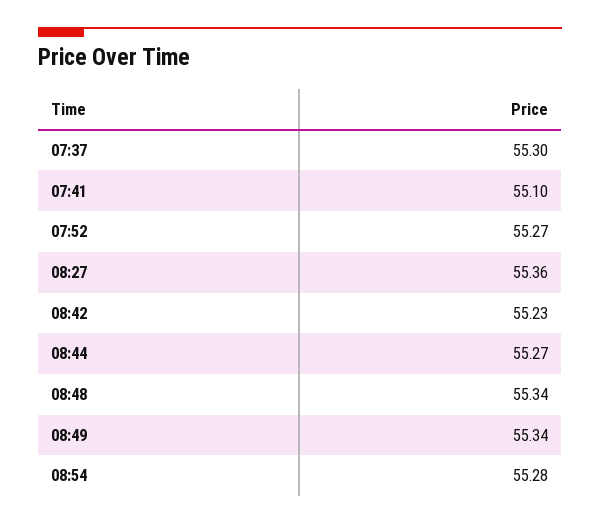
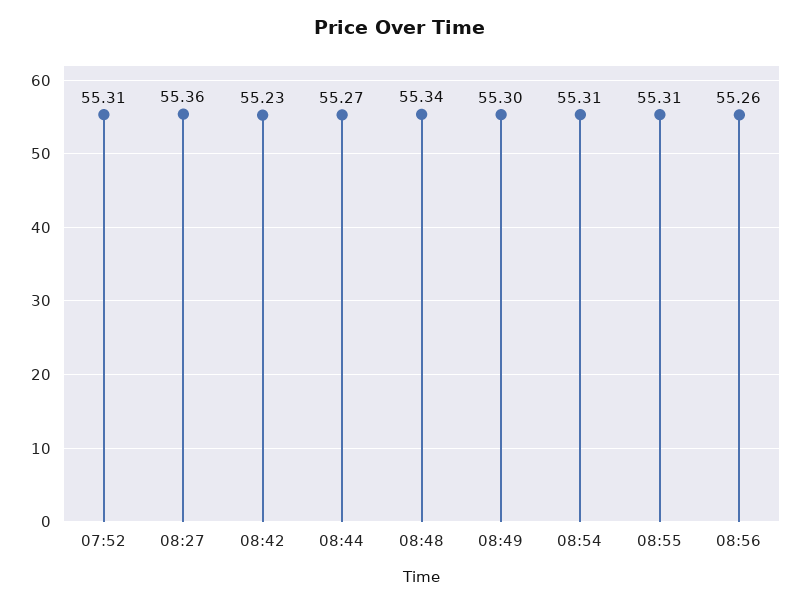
07:37: 55.3 -> none
07:41: 55.1 -> none
07:52: 55.27 -> 55.31
08:49: 55.34 -> 55.3
08:54: 55.28 -> 55.31
08:55: none -> 55.31
08:56: none -> 55.26

